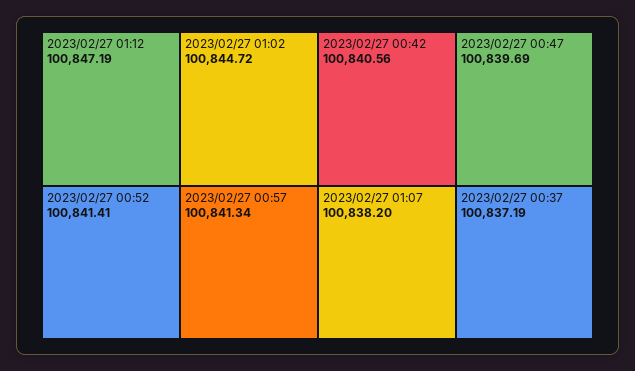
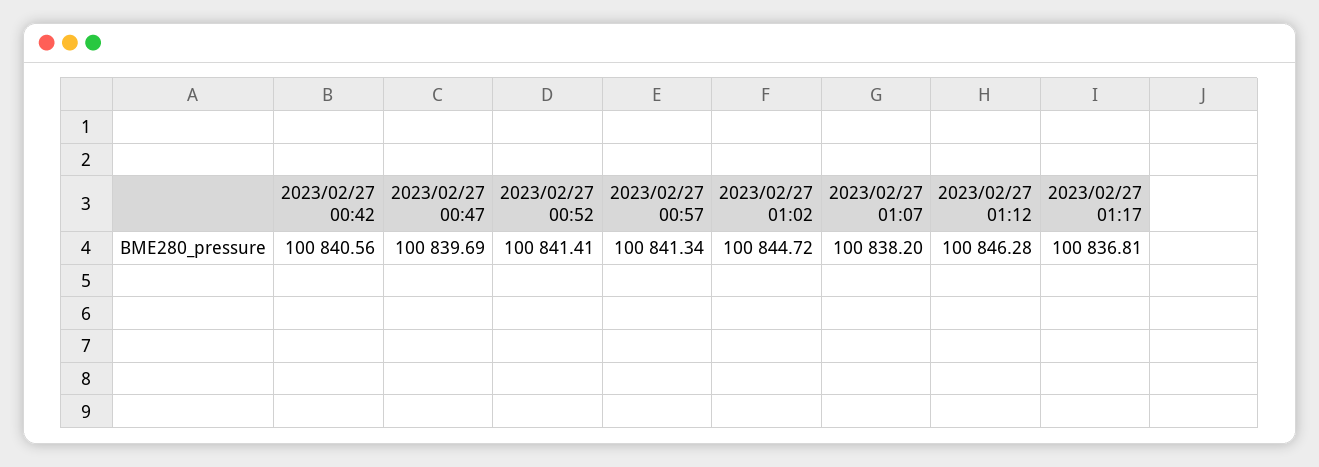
2023/02/27 01:12: 100847.19 -> 100846.28
2023/02/27 00:37: 100837.19 -> none
2023/02/27 01:17: none -> 100836.81

